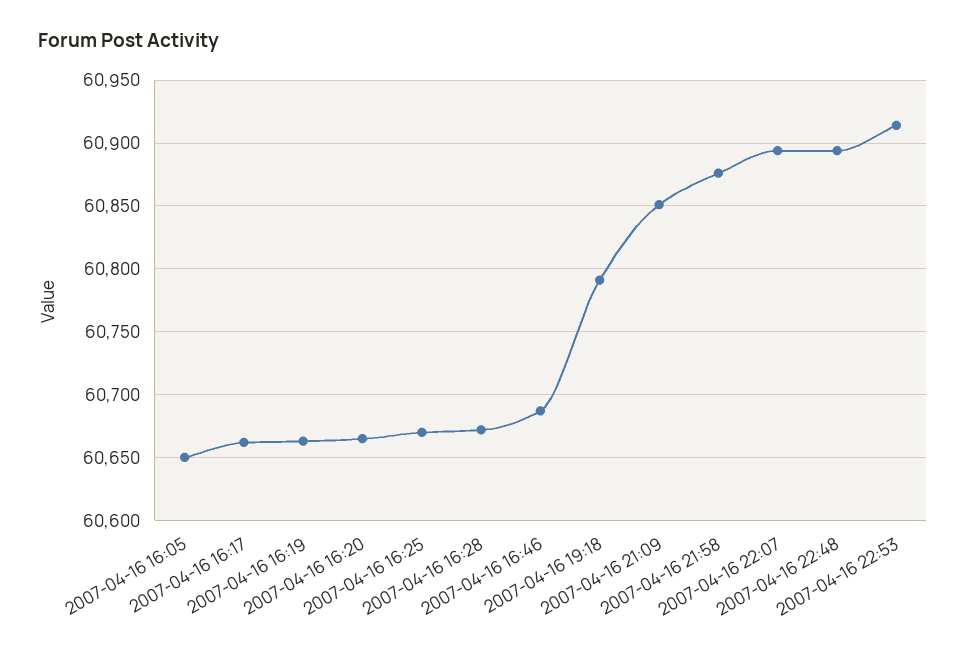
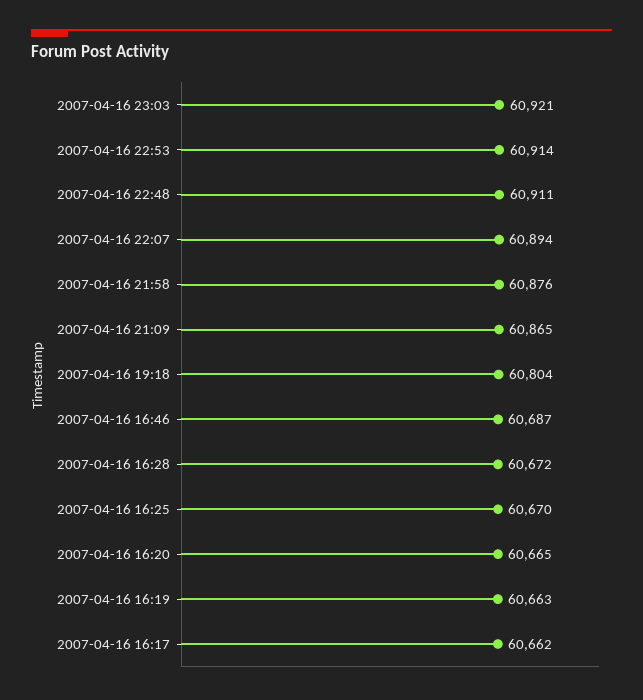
2007-04-16 16:05: 60650 -> none
2007-04-16 19:18: 60790 -> 60804
2007-04-16 21:09: 60850 -> 60865
2007-04-16 22:48: 60895 -> 60911
2007-04-16 23:03: none -> 60921

